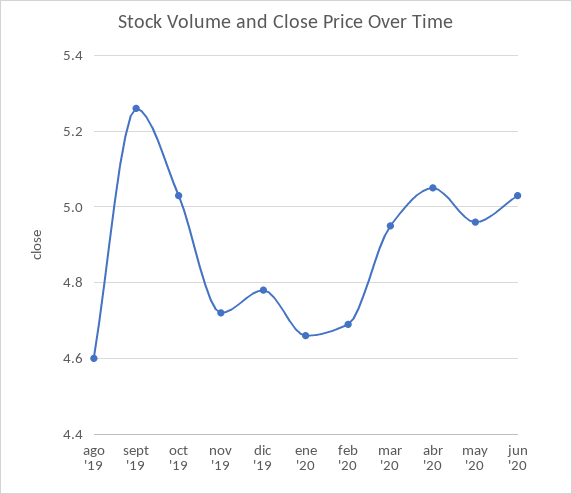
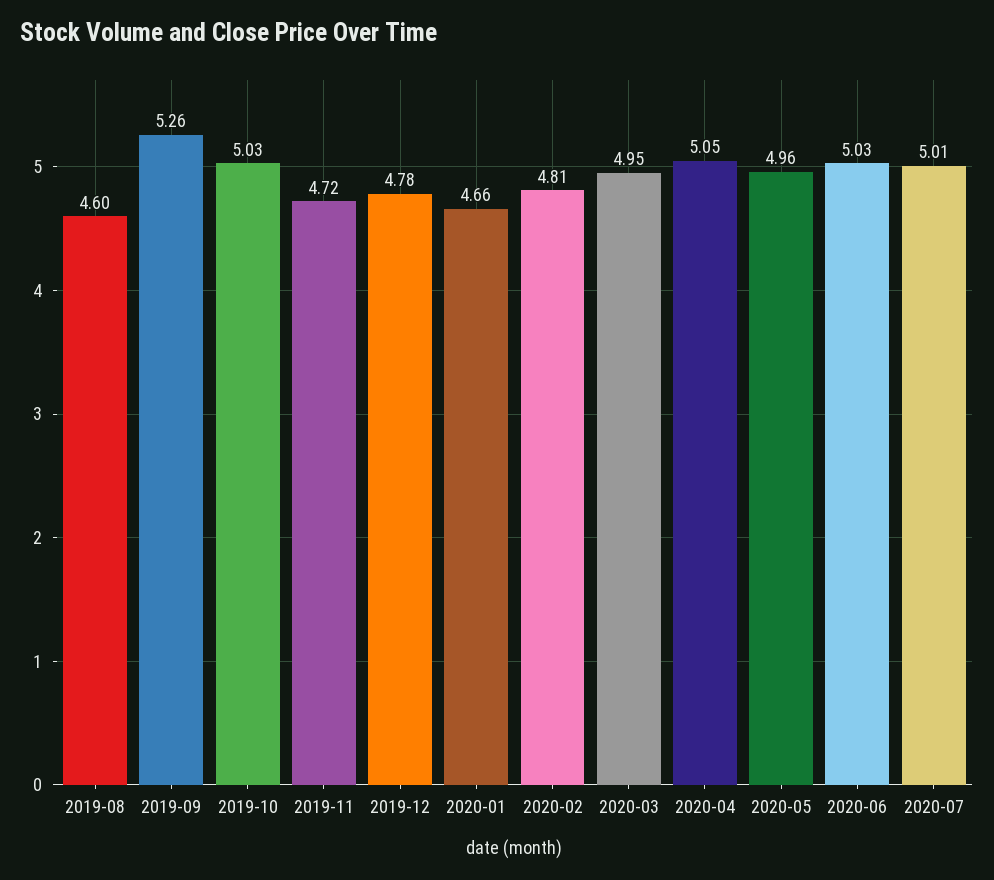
feb '20: 4.7 -> 4.81
2020-07: none -> 5.01

